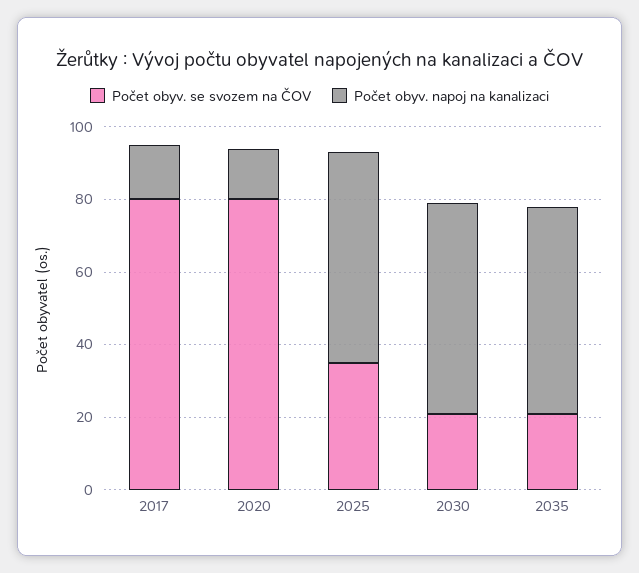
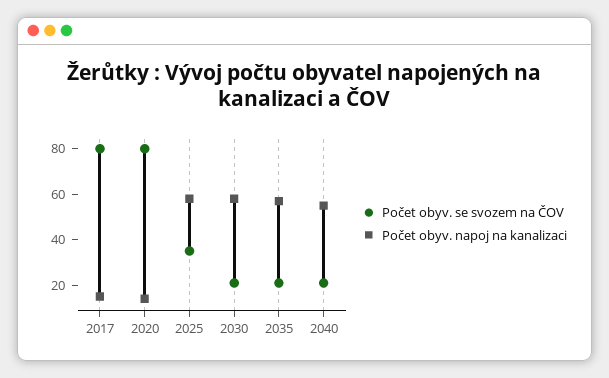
Počet obyv. se svozem na ČOV, 2040: none -> 20
Počet obyv. napoj na kanalizaci, 2040: none -> 55

